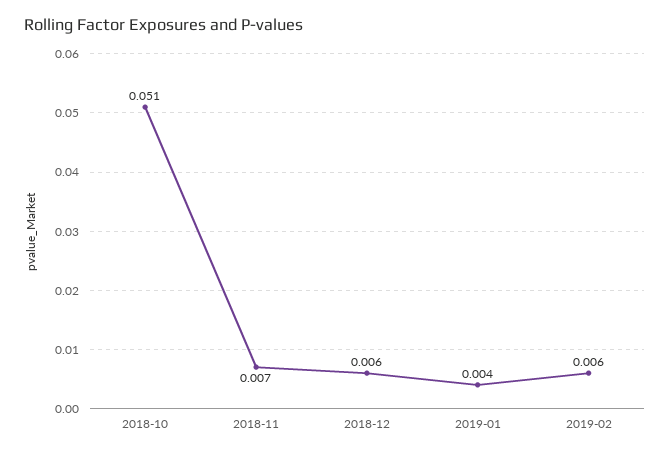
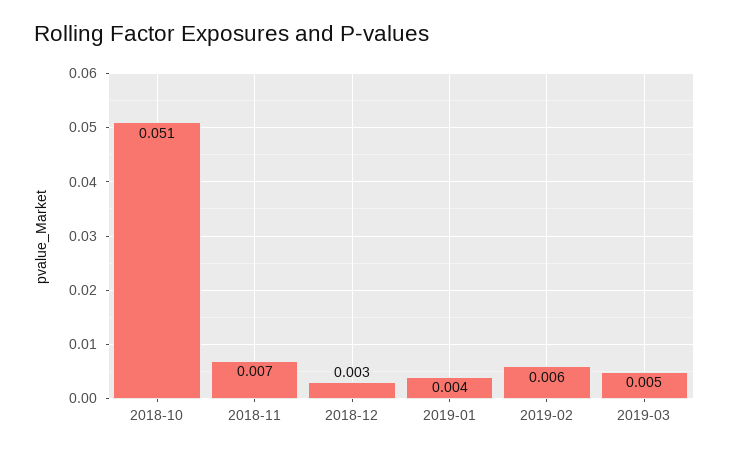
2018-12: 0.006 -> 0.003
2019-03: none -> 0.005

